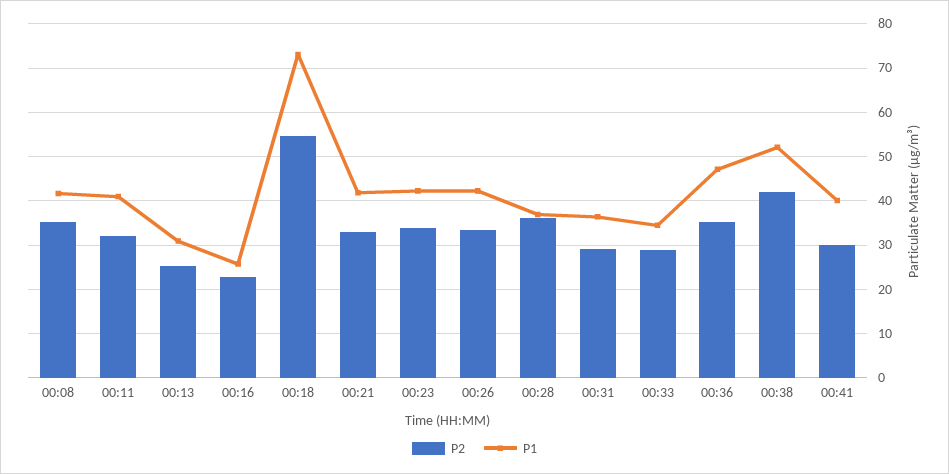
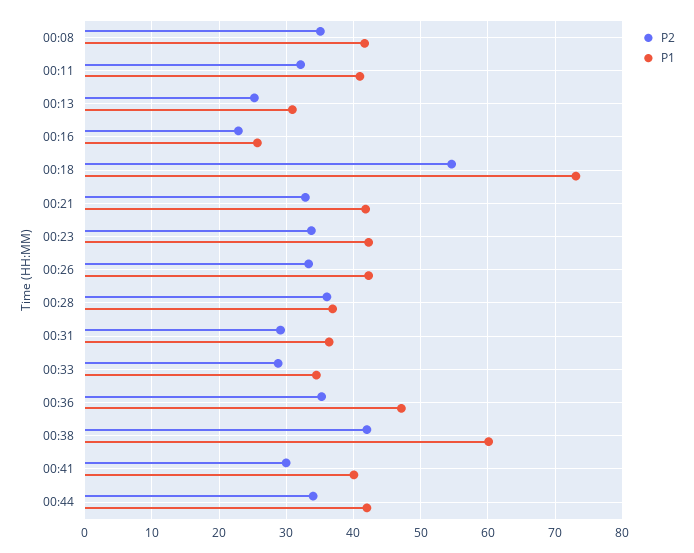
P1, 00:38: 52 -> 60
P2, 00:44: none -> 34
P1, 00:44: none -> 42

